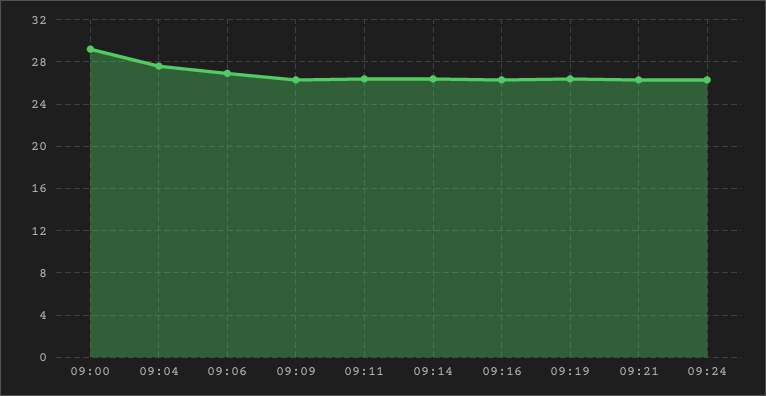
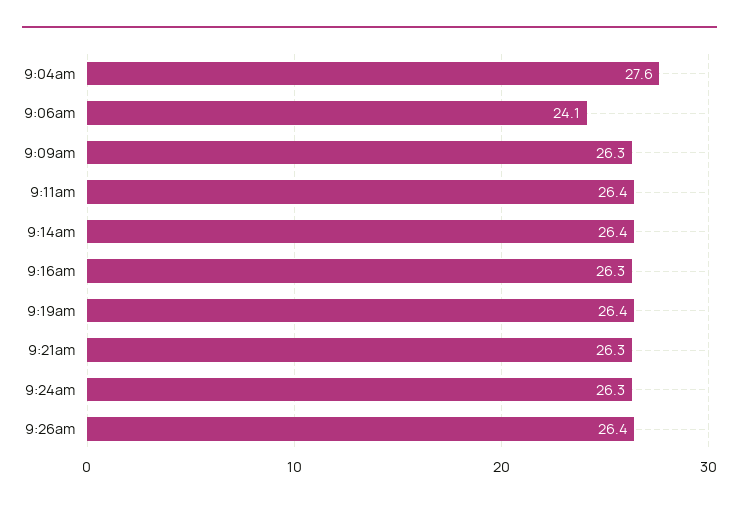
09:00: 29 -> none
09:06: 27 -> 24.1
9:26am: none -> 26.4

